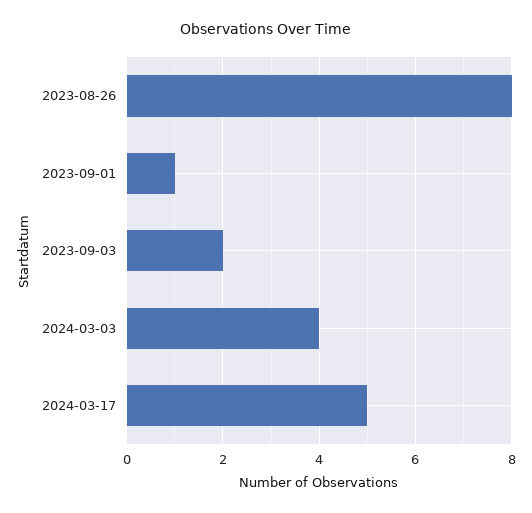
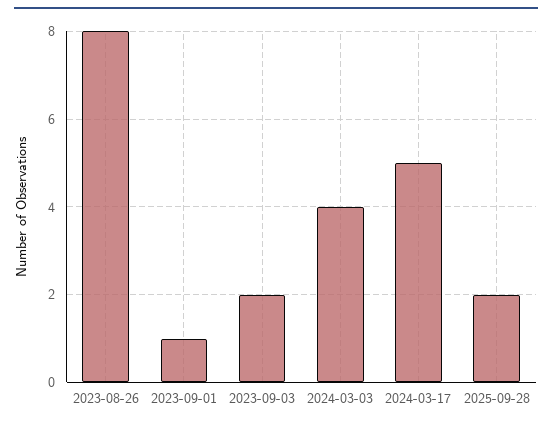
2025-09-28: none -> 2

